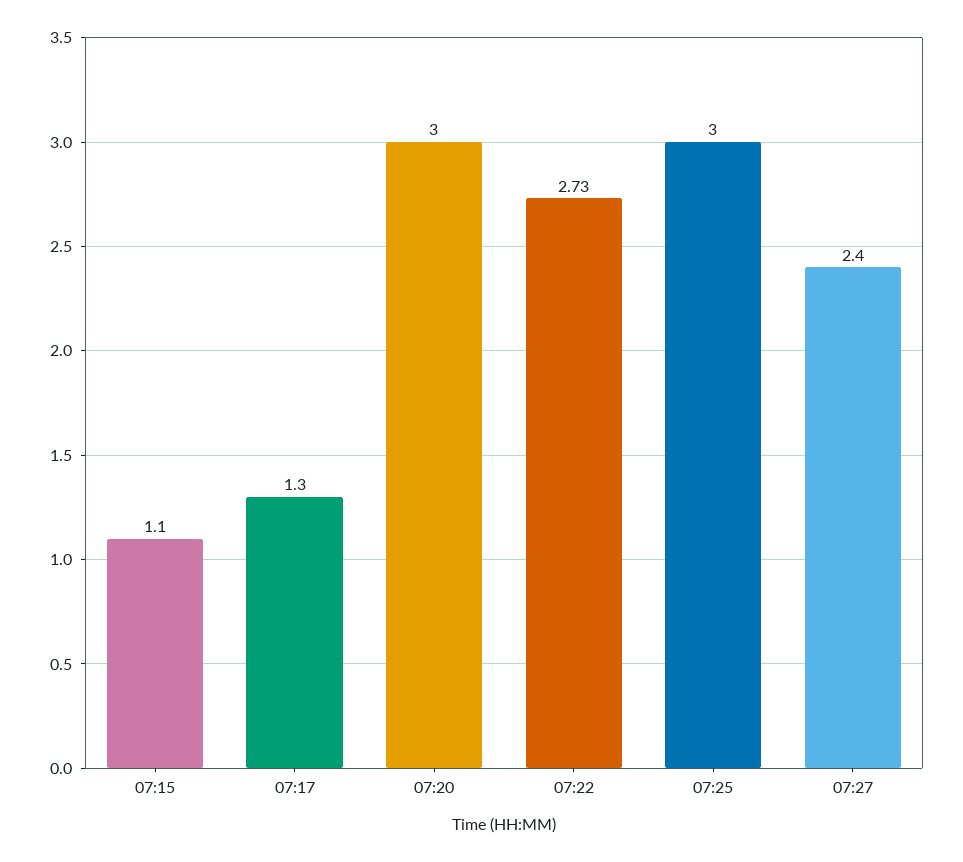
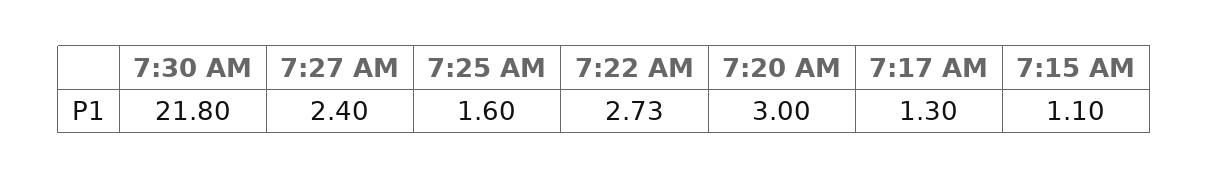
07:25: 3 -> 1.6
7:30 AM: none -> 21.8

